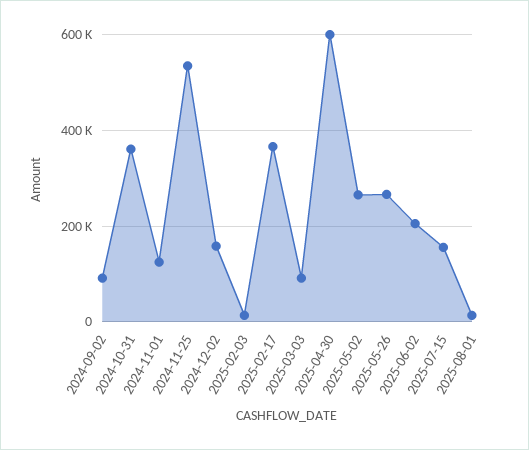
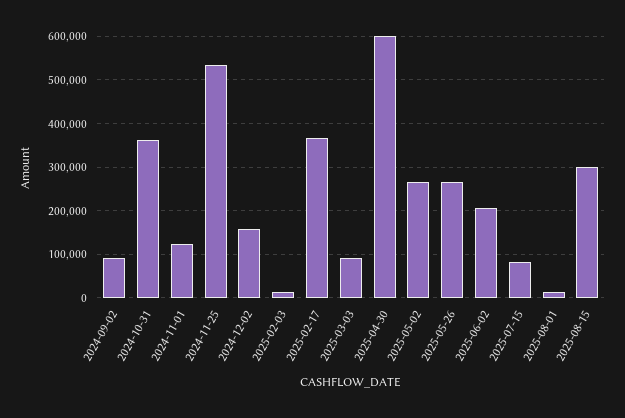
2025-07-15: 160000 -> 80000
2025-08-15: none -> 300000

